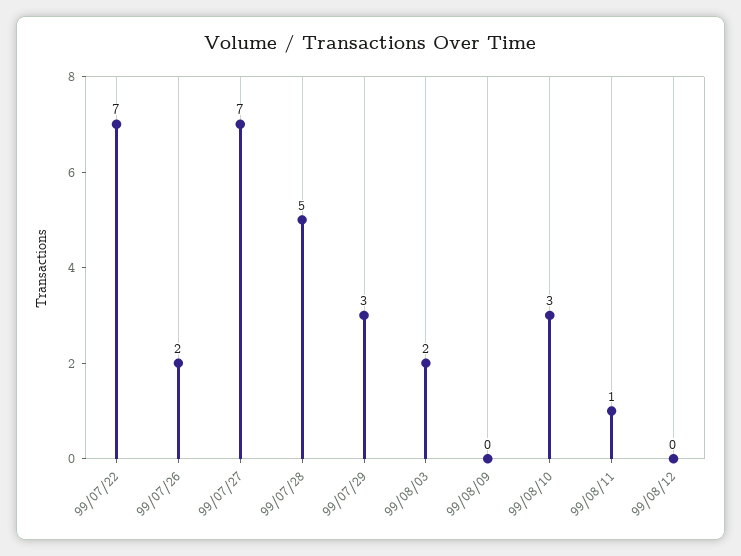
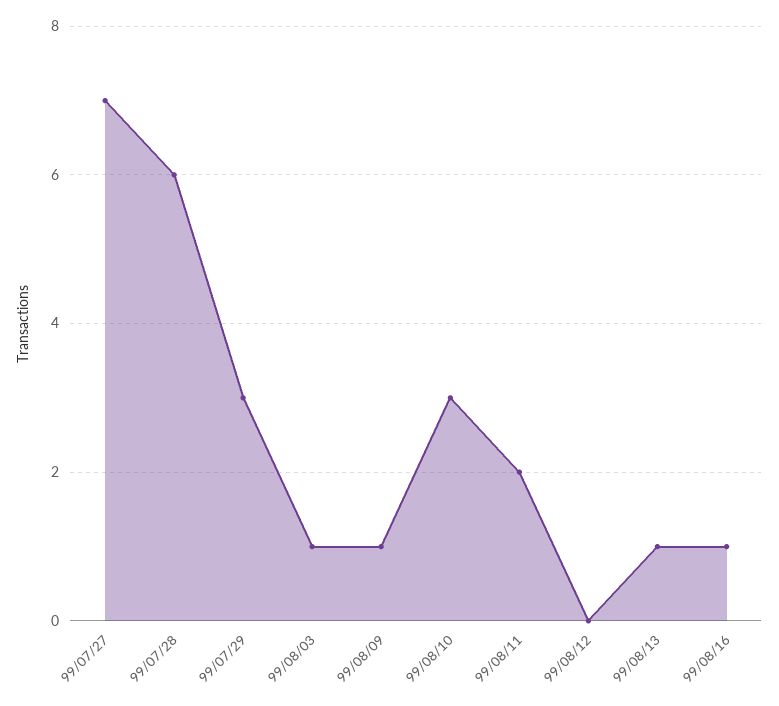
99/07/22: 7 -> none
99/07/26: 2 -> none
99/07/28: 5 -> 6
99/08/03: 2 -> 1
99/08/09: 0 -> 1
99/08/11: 1 -> 2
99/08/13: none -> 1
99/08/16: none -> 1

